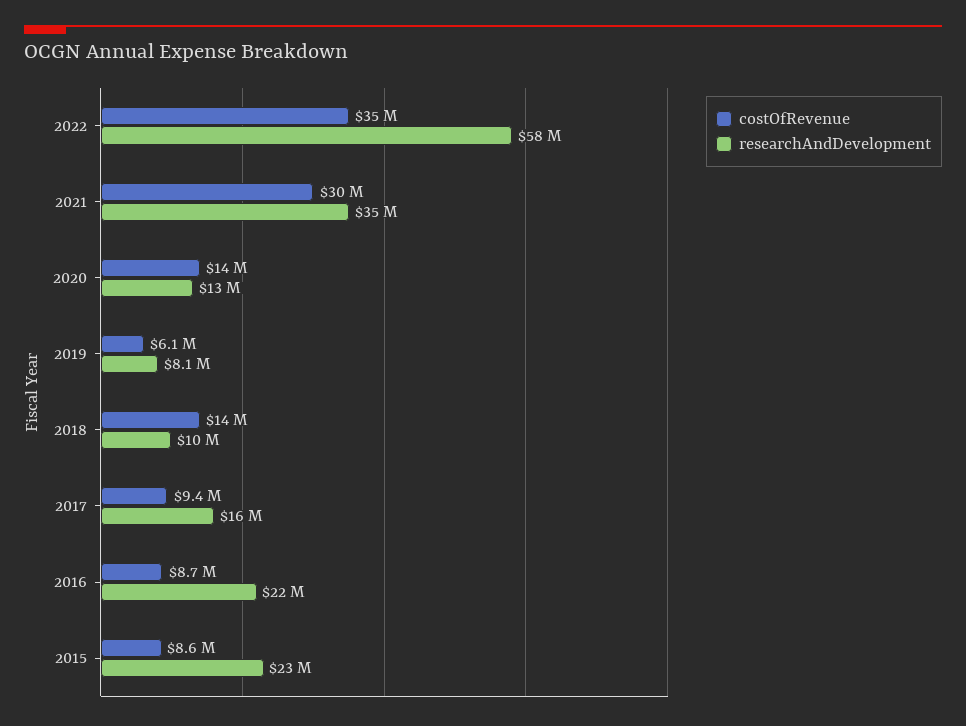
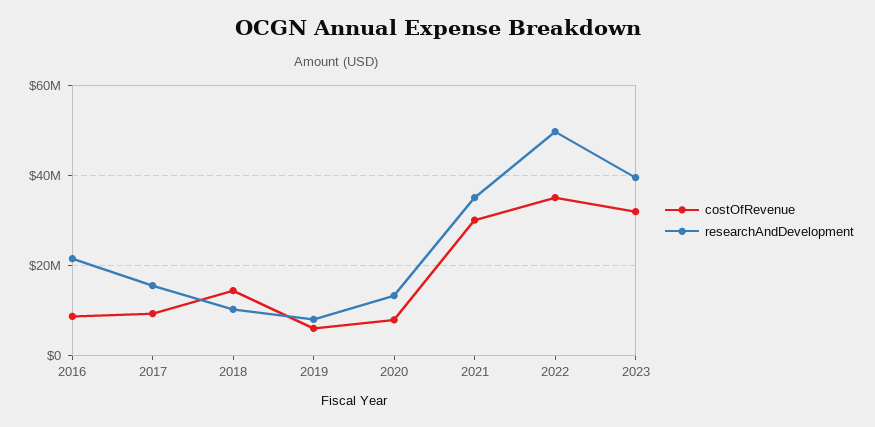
researchAndDevelopment, 2022: 58000000 -> 50000000
costOfRevenue, 2020: 14000000 -> 8000000
costOfRevenue, 2015: 8600000 -> none
researchAndDevelopment, 2015: 23000000 -> none
costOfRevenue, 2023: none -> 32000000
researchAndDevelopment, 2023: none -> 40000000

